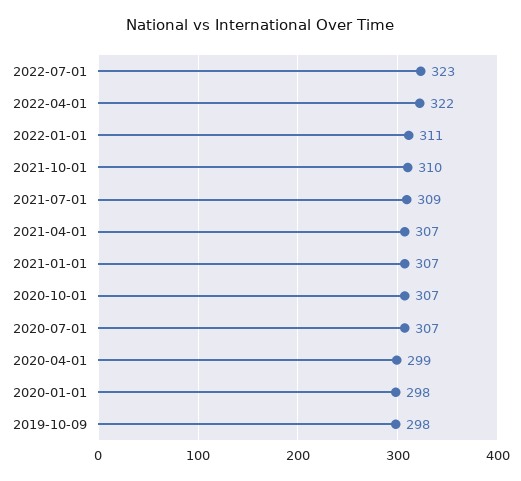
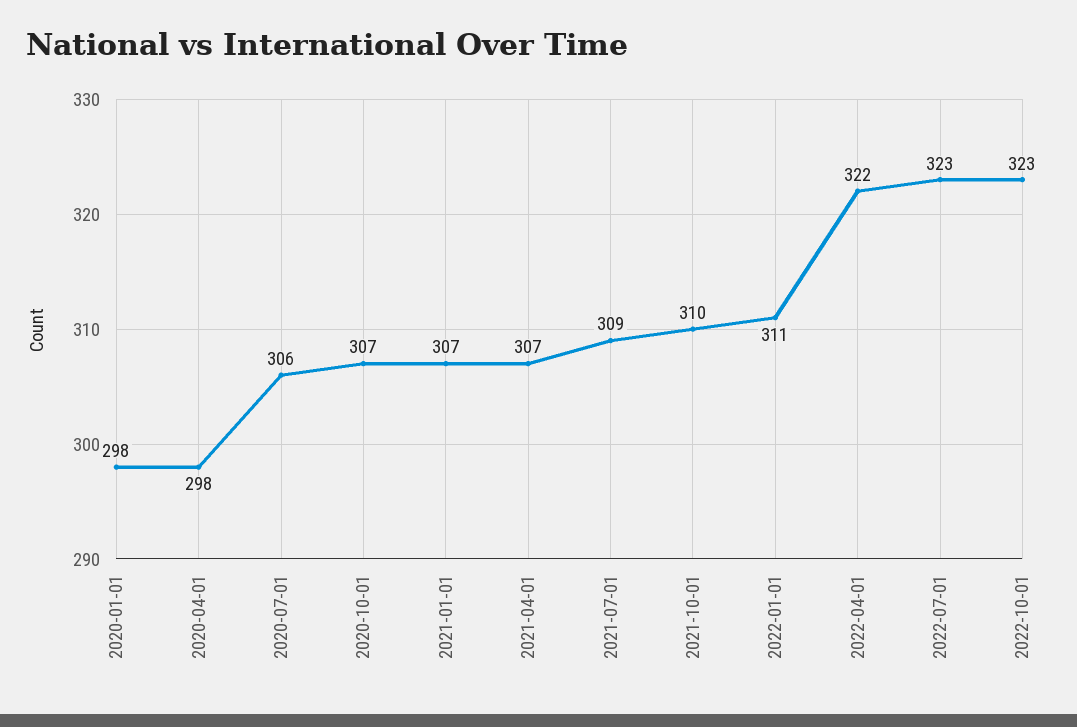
2020-07-01: 307 -> 306
2020-04-01: 299 -> 298
2019-10-09: 298 -> none
2022-10-01: none -> 323

